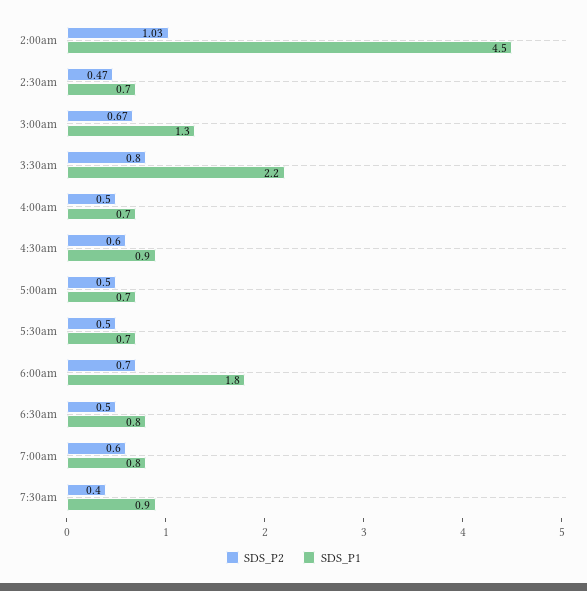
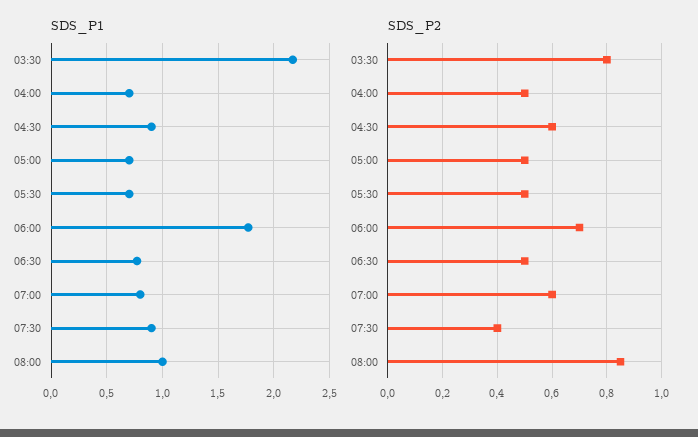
SDS_P2, 2:00am: 1.03 -> none
SDS_P1, 2:00am: 4.5 -> none
SDS_P2, 2:30am: 0.47 -> none
SDS_P1, 2:30am: 0.7 -> none
SDS_P2, 3:00am: 0.67 -> none
SDS_P1, 3:00am: 1.3 -> none
SDS_P1, 08:00: none -> 1
SDS_P2, 08:00: none -> 0.85

